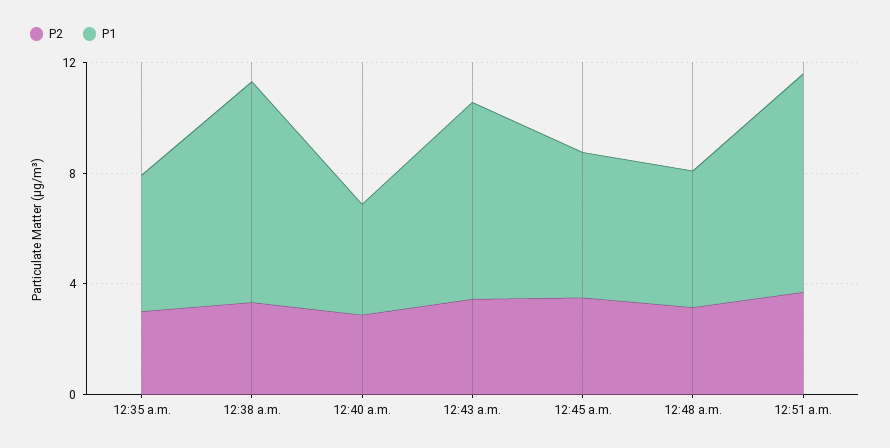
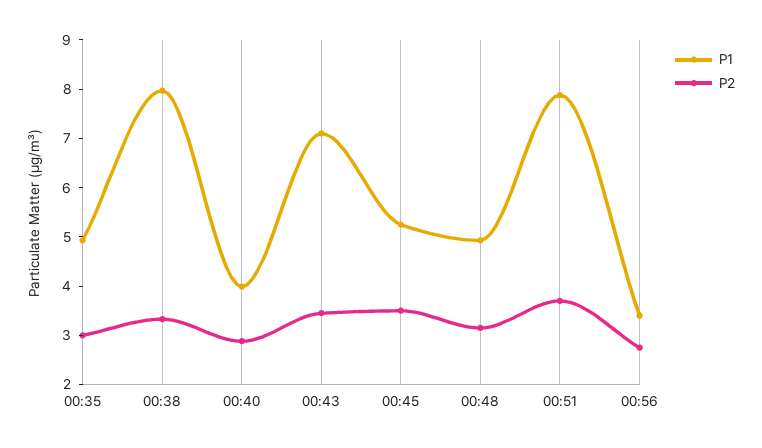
P1, 00:56: none -> 3.4
P2, 00:56: none -> 2.8

